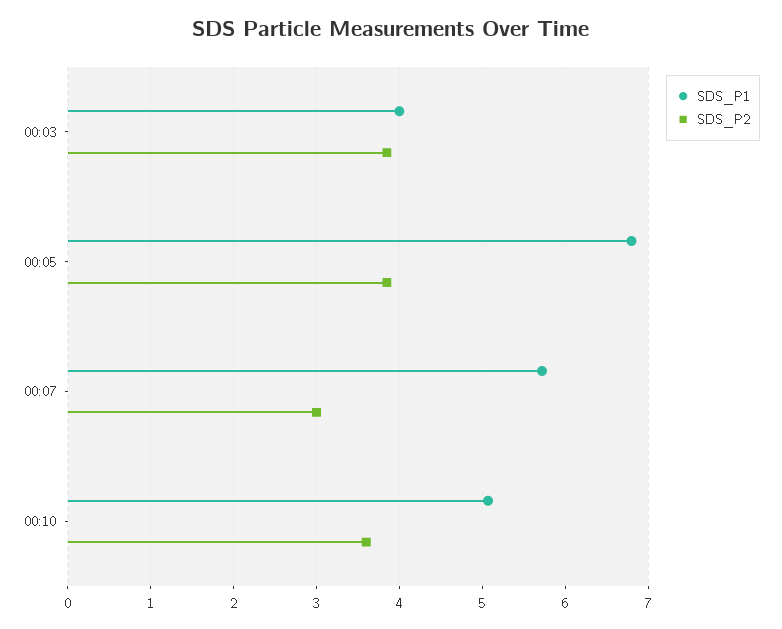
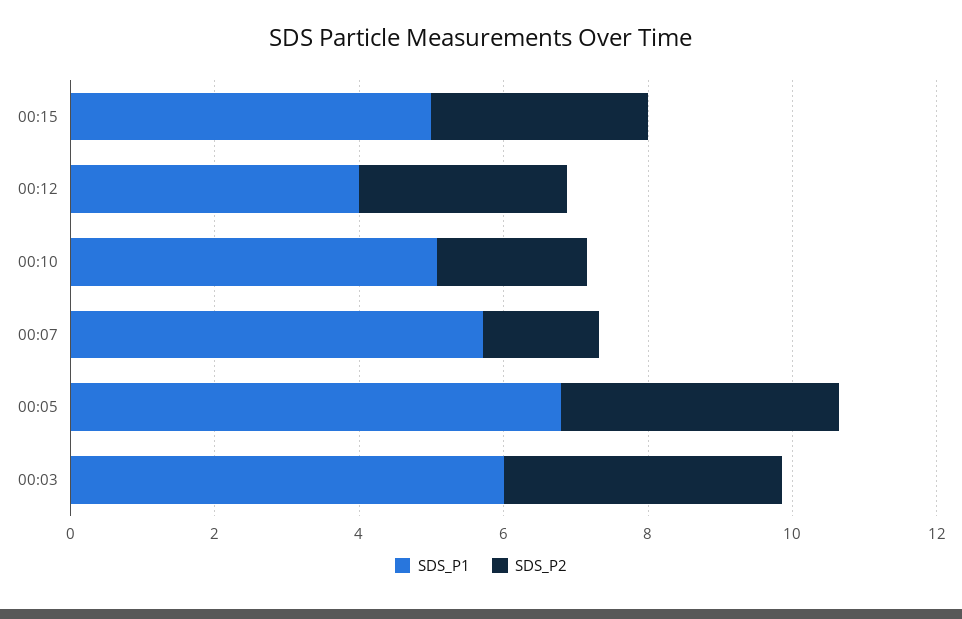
SDS_P1, 00:03: 4 -> 6
SDS_P2, 00:07: 3 -> 1.5
SDS_P2, 00:10: 3.6 -> 2
SDS_P1, 00:15: none -> 5
SDS_P2, 00:15: none -> 3
SDS_P1, 00:12: none -> 4
SDS_P2, 00:12: none -> 3

